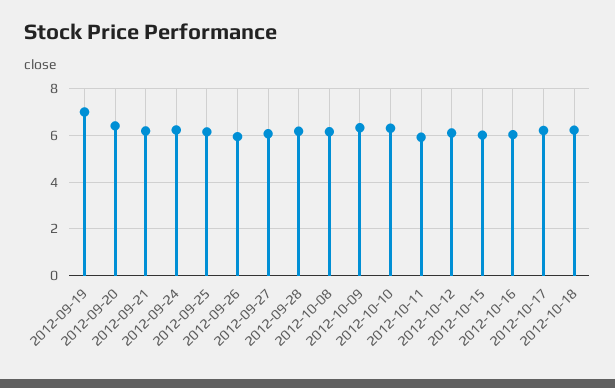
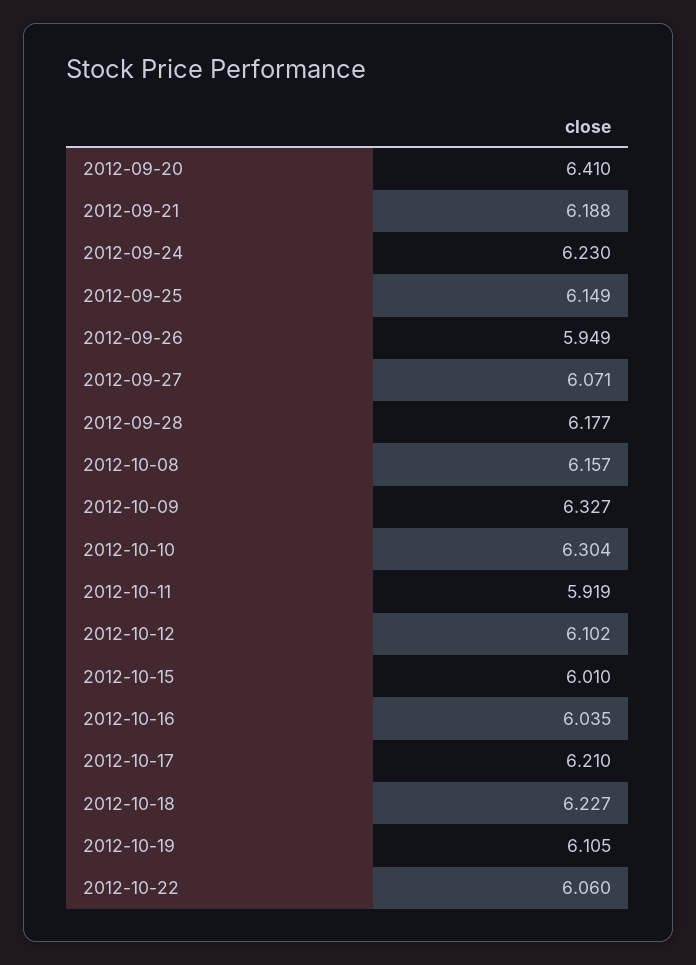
2012-09-19: 7 -> none
2012-10-19: none -> 6.105
2012-10-22: none -> 6.06

